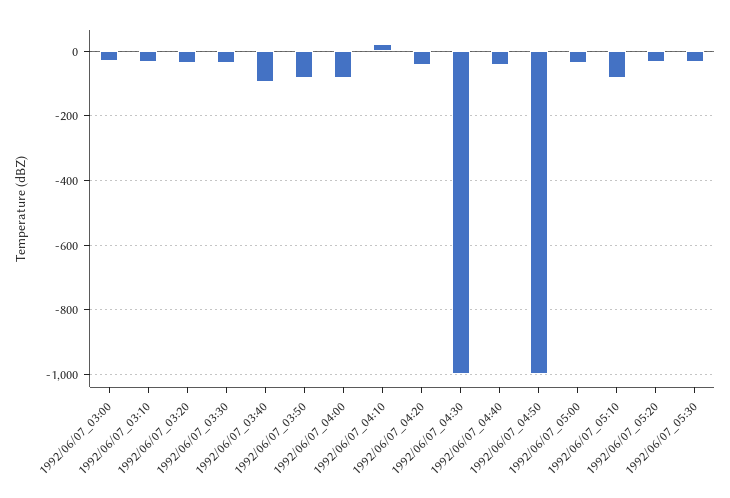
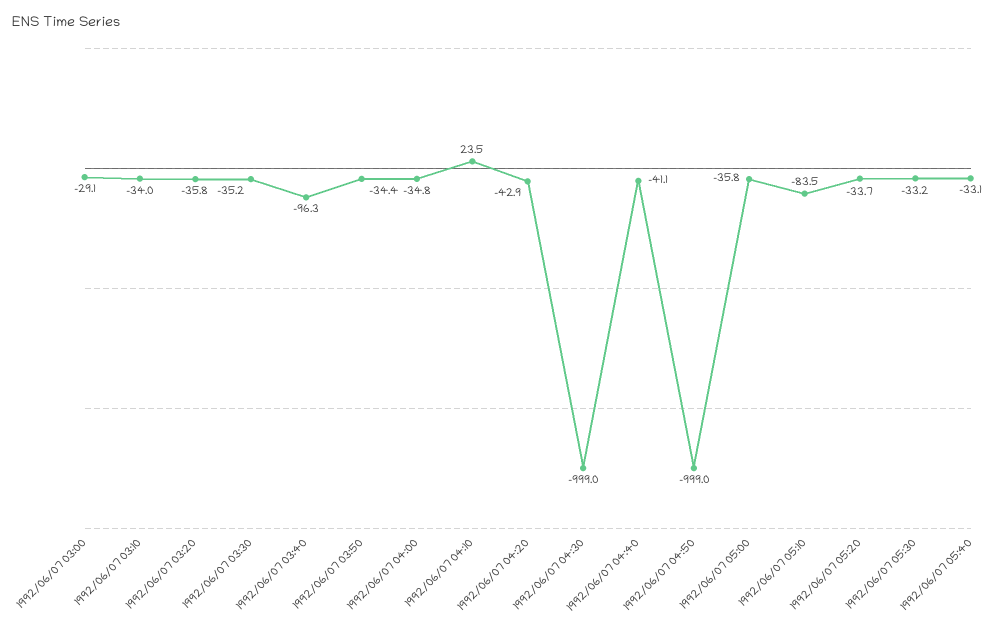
1992/06/07_03:50: -80 -> -34.4
1992/06/07_04:00: -80 -> -34.8
1992/06/07 05:40: none -> -33.1

